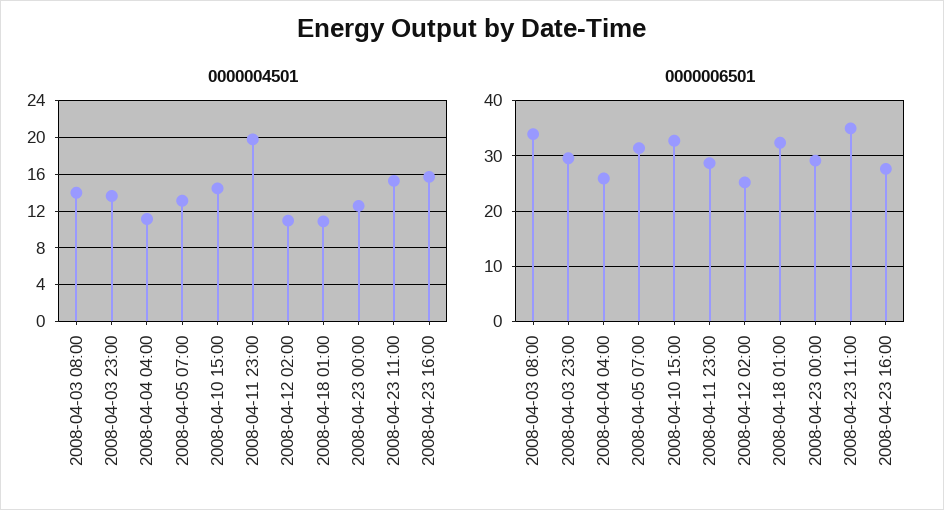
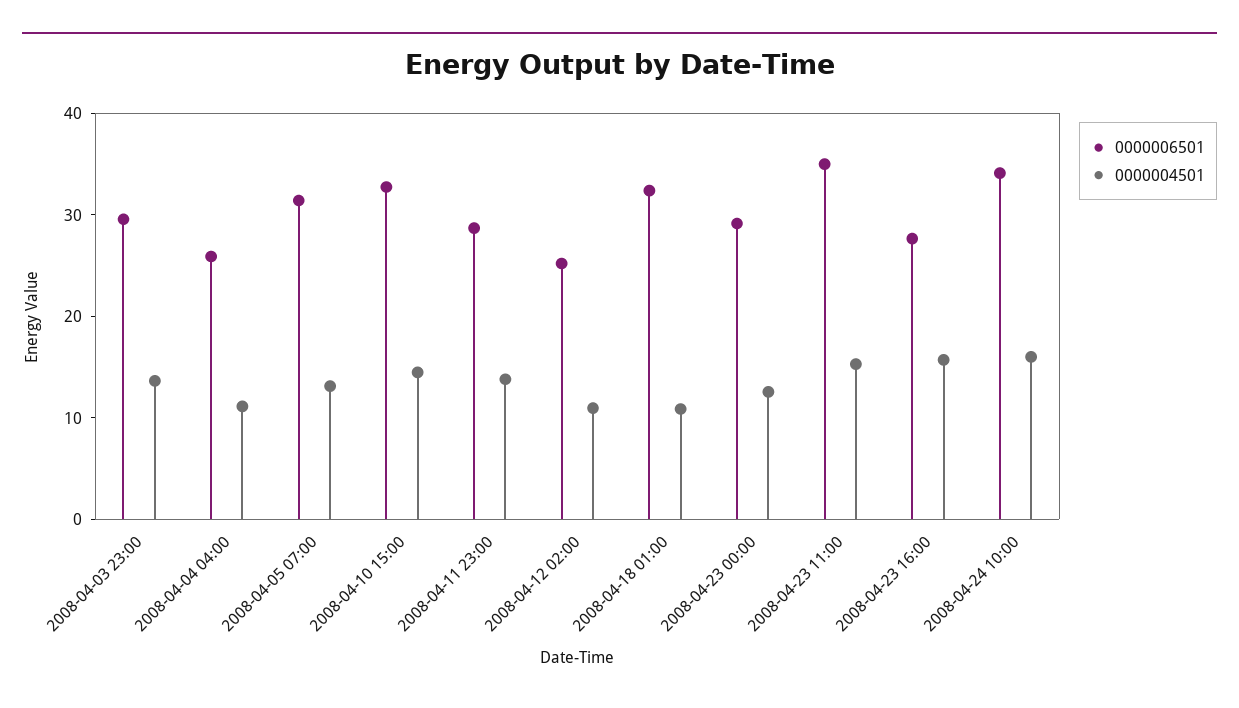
0000004501, 2008-04-03 08:00: 14 -> none
0000004501, 2008-04-11 23:00: 20 -> 14
0000006501, 2008-04-03 08:00: 34 -> none
0000006501, 2008-04-24 10:00: none -> 34
0000004501, 2008-04-24 10:00: none -> 16

